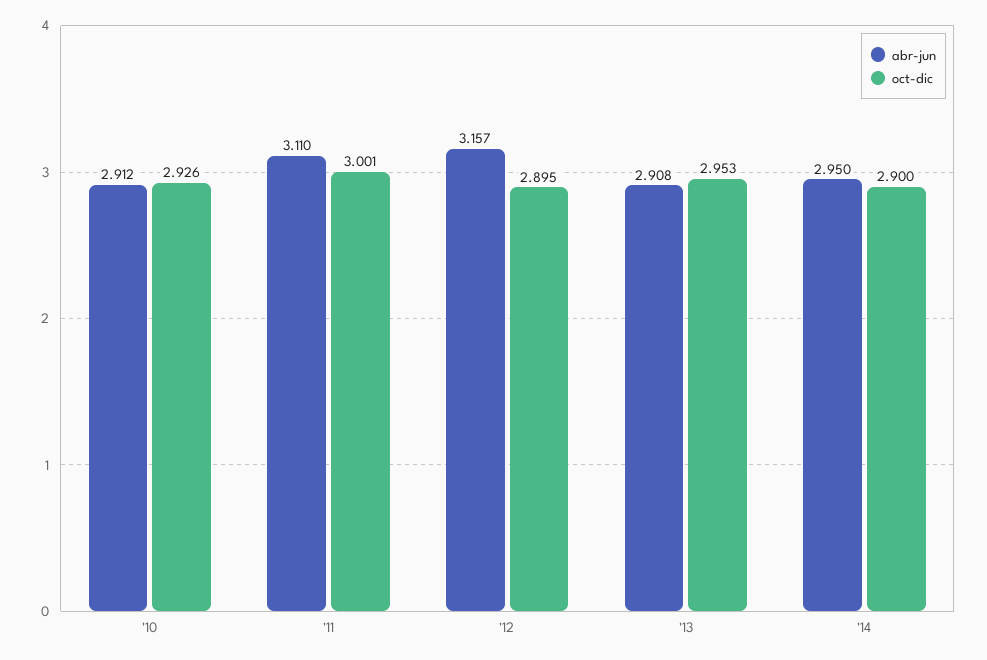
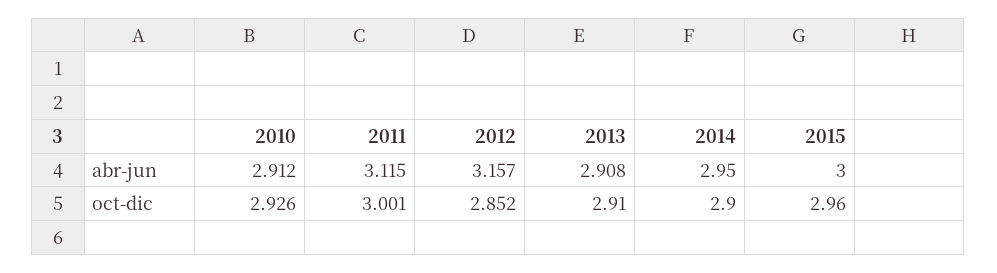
abr-jun, '11: 3.11 -> 3.115
oct-dic, '12: 2.895 -> 2.852
oct-dic, '13: 2.953 -> 2.91
abr-jun, 2015: none -> 3
oct-dic, 2015: none -> 2.96

